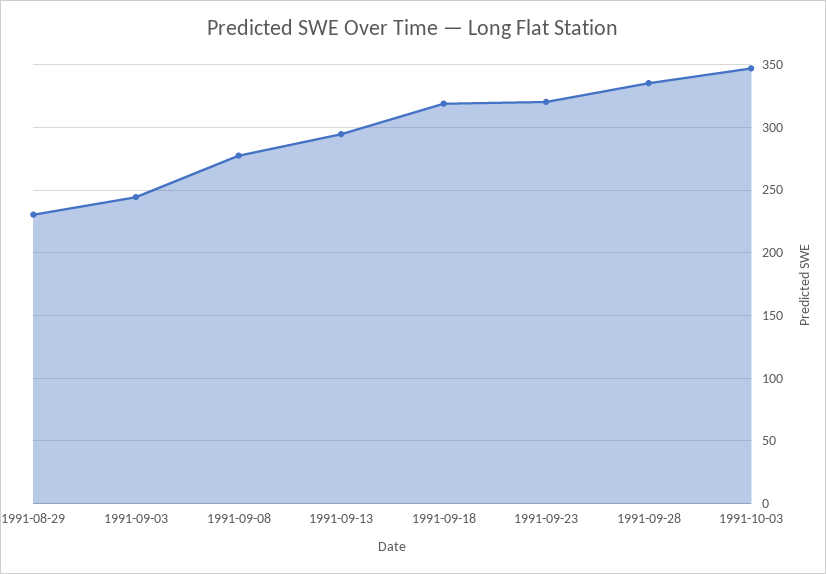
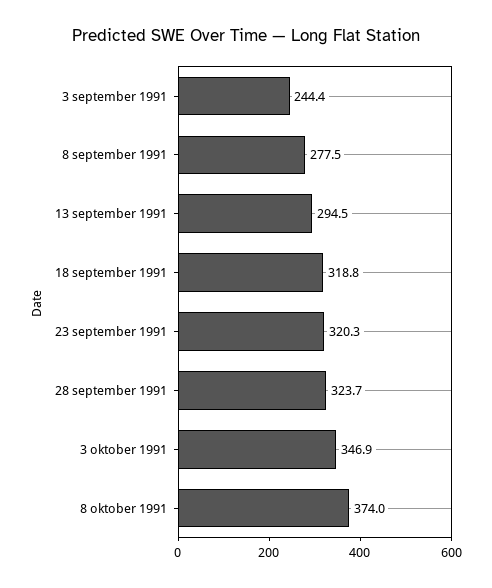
1991-08-29: 230 -> none
1991-09-28: 335 -> 323.7
8 oktober 1991: none -> 374

